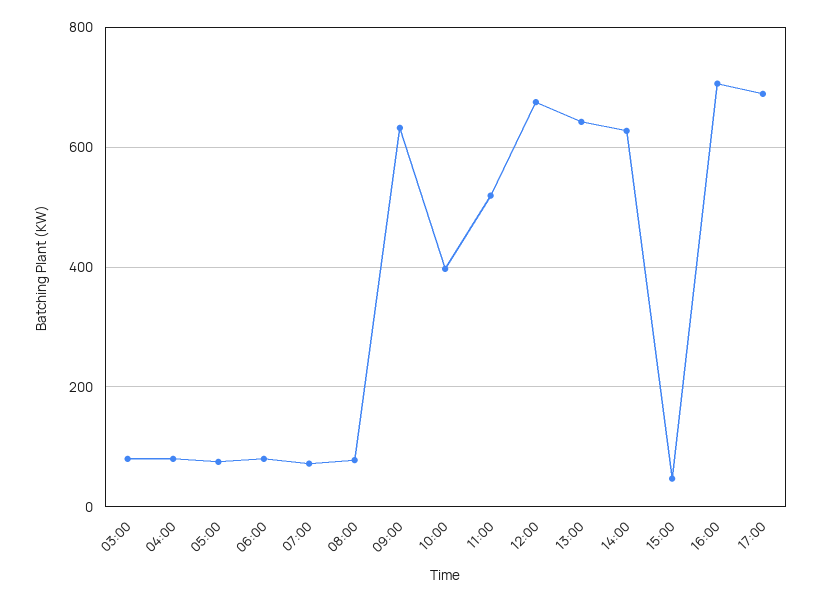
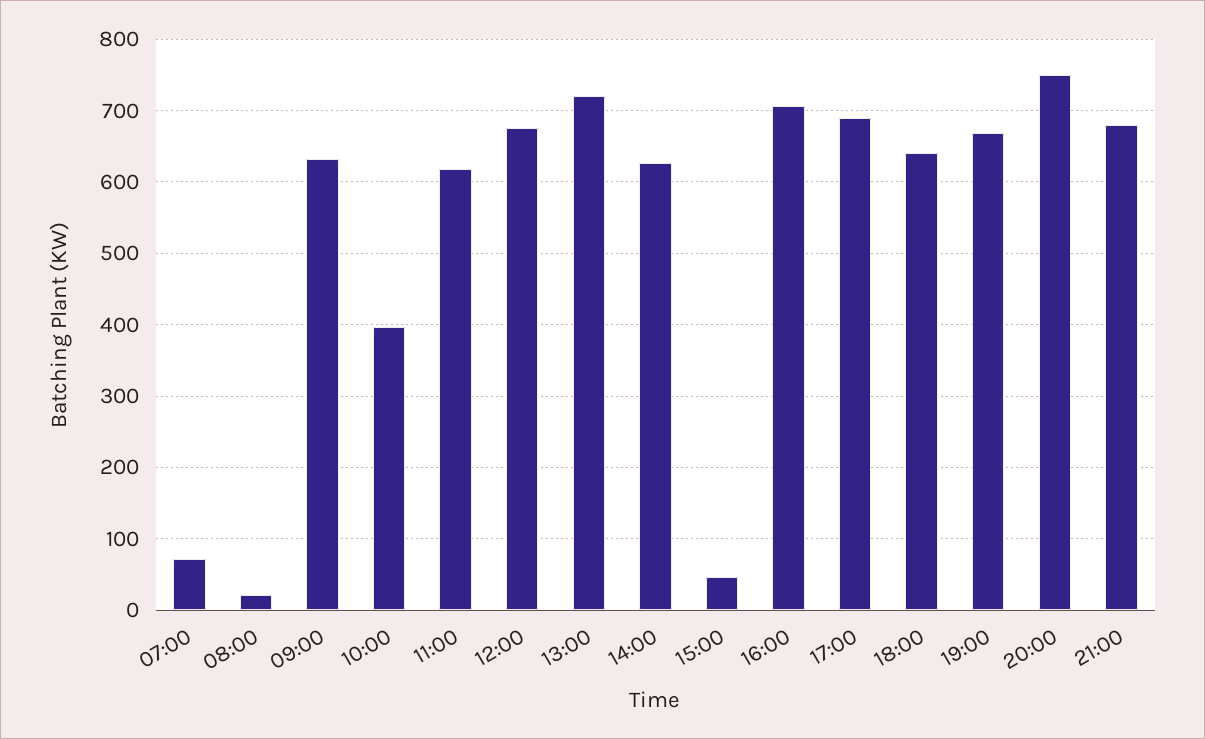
03:00: 80 -> none
04:00: 80 -> none
05:00: 80 -> none
06:00: 80 -> none
08:00: 80 -> 20
11:00: 520 -> 620
13:00: 640 -> 720
18:00: none -> 640
19:00: none -> 670
20:00: none -> 750
21:00: none -> 680

